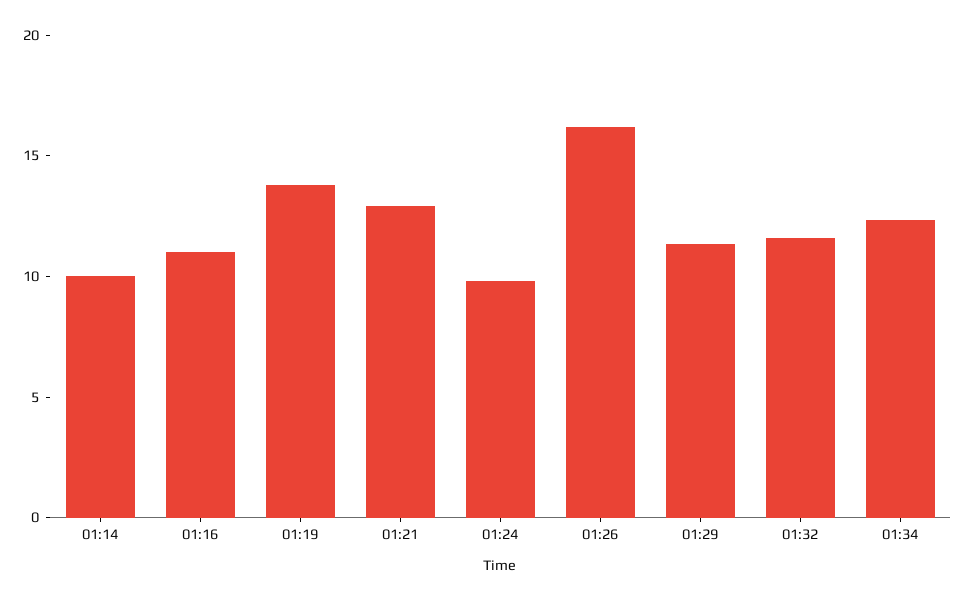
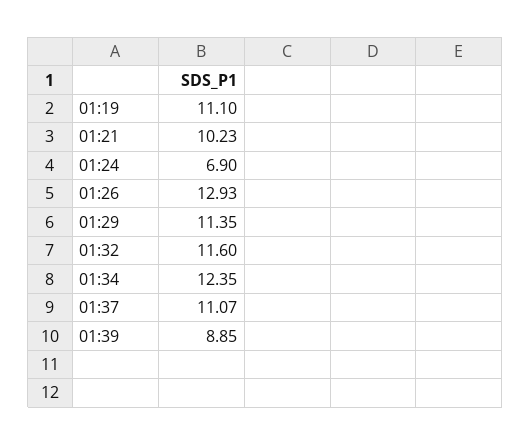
01:14: 10 -> none
01:16: 11 -> none
01:19: 14 -> 11.1
01:21: 13 -> 10.23
01:24: 10 -> 6.9
01:26: 16 -> 12.93
01:37: none -> 11.07
01:39: none -> 8.85

